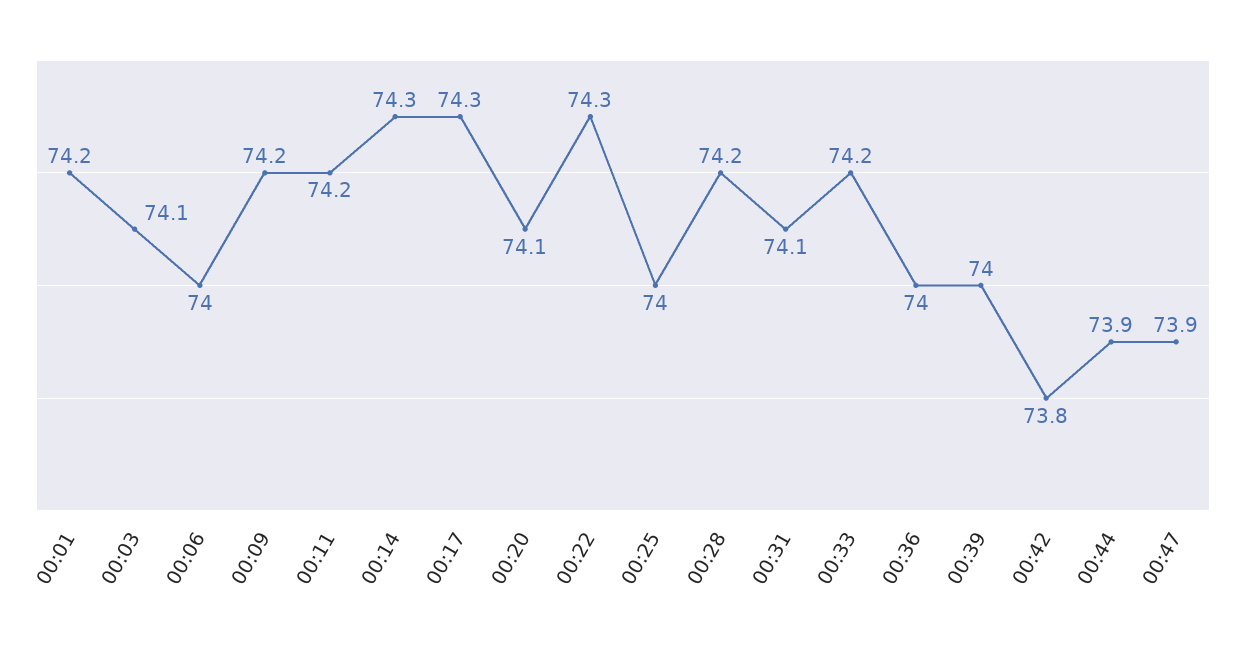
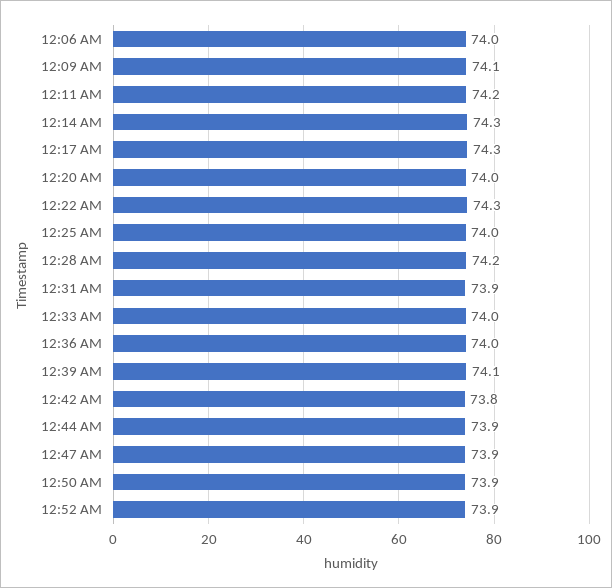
00:01: 74.2 -> none
00:03: 74.1 -> none
00:09: 74.2 -> 74.1
00:20: 74.1 -> 74
00:31: 74.1 -> 73.9
00:33: 74.2 -> 74
00:39: 74 -> 74.1
12:50 AM: none -> 73.9
12:52 AM: none -> 73.9

